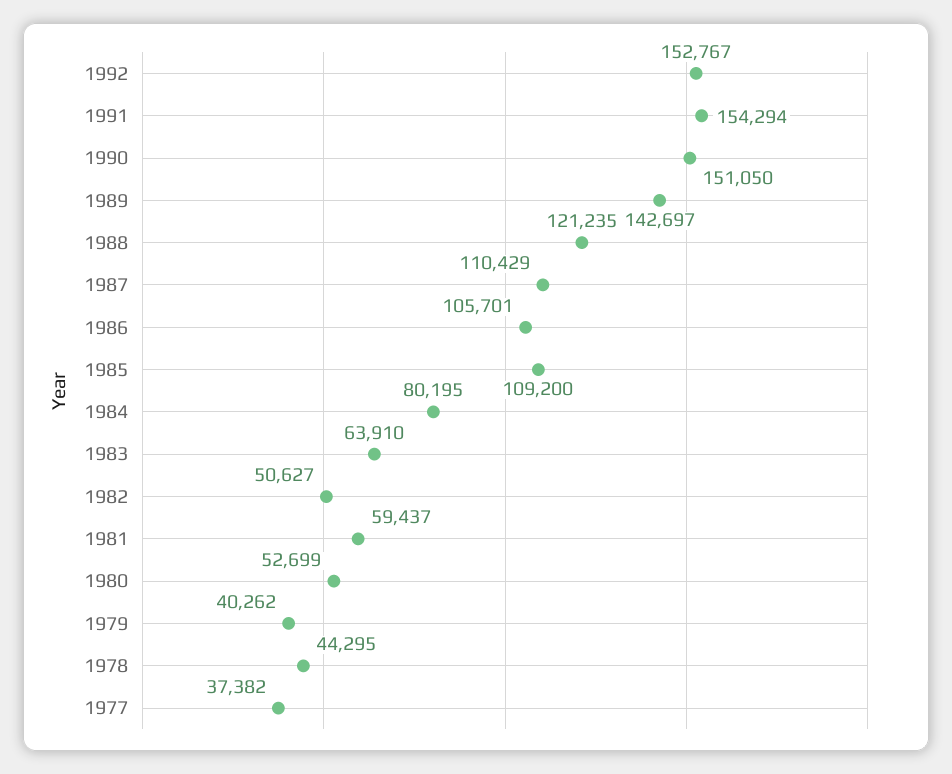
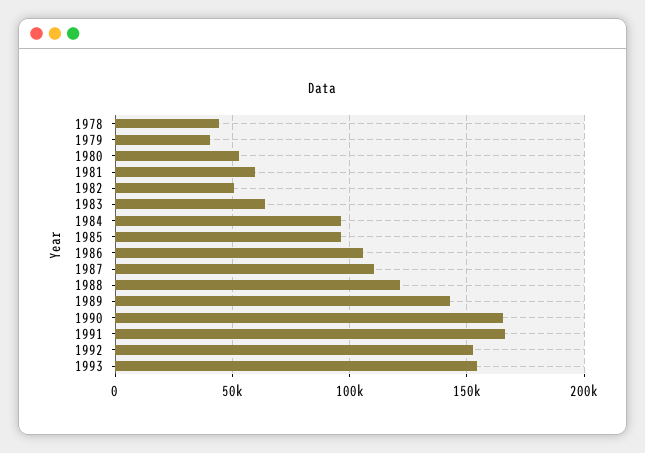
1991: 154294 -> 165000
1990: 151050 -> 165000
1985: 109200 -> 95000
1984: 80195 -> 95000
1977: 37382 -> none
1993: none -> 155000

